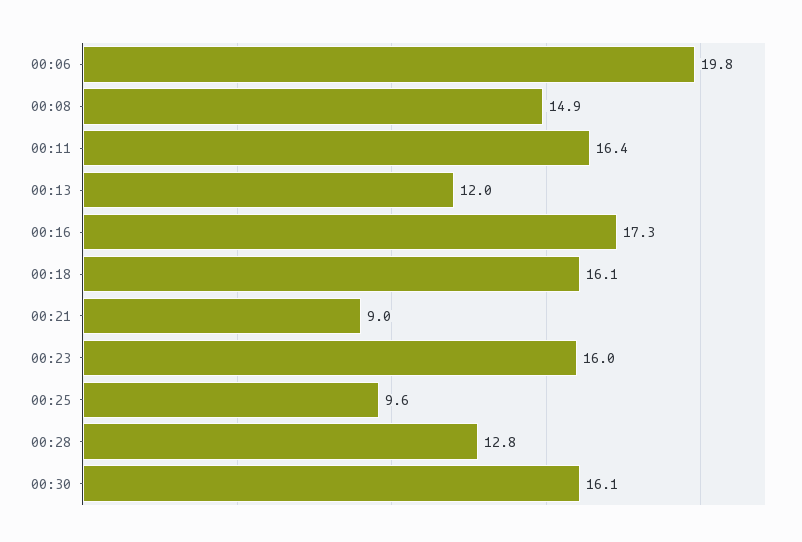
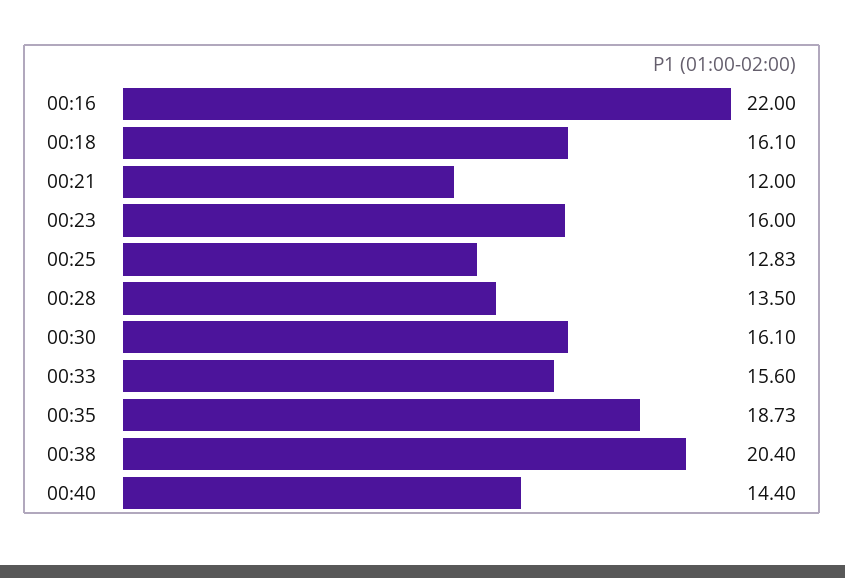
00:06: 19.8 -> none
00:08: 14.9 -> none
00:11: 16.4 -> none
00:13: 12 -> none
00:16: 17.3 -> 22
00:21: 9 -> 12
00:25: 9.6 -> 12.83
00:28: 12.8 -> 13.5
00:33: none -> 15.6
00:35: none -> 18.73
00:38: none -> 20.4
00:40: none -> 14.4

